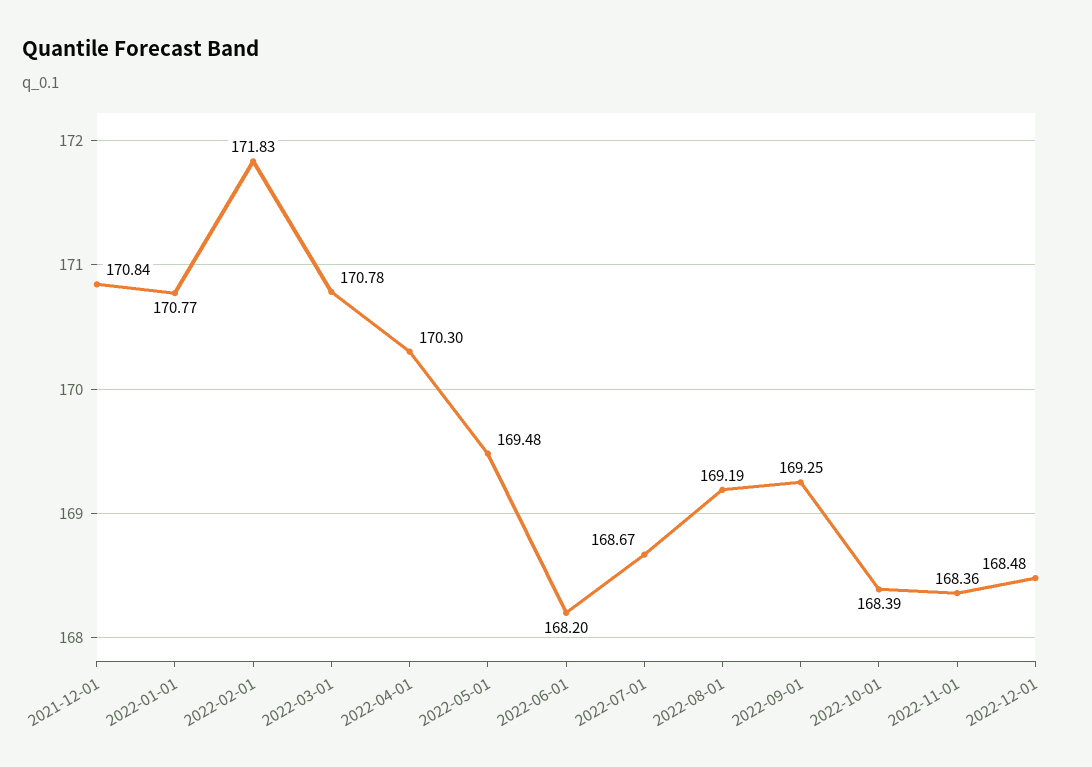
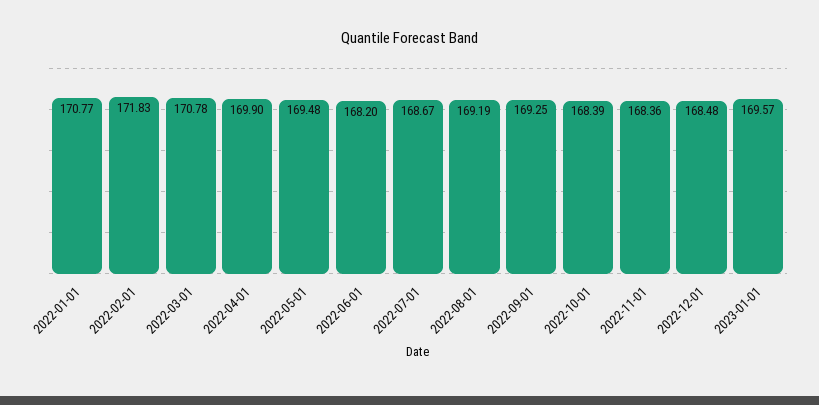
2021-12-01: 170.84 -> none
2022-04-01: 170.3 -> 169.9
2023-01-01: none -> 169.57

